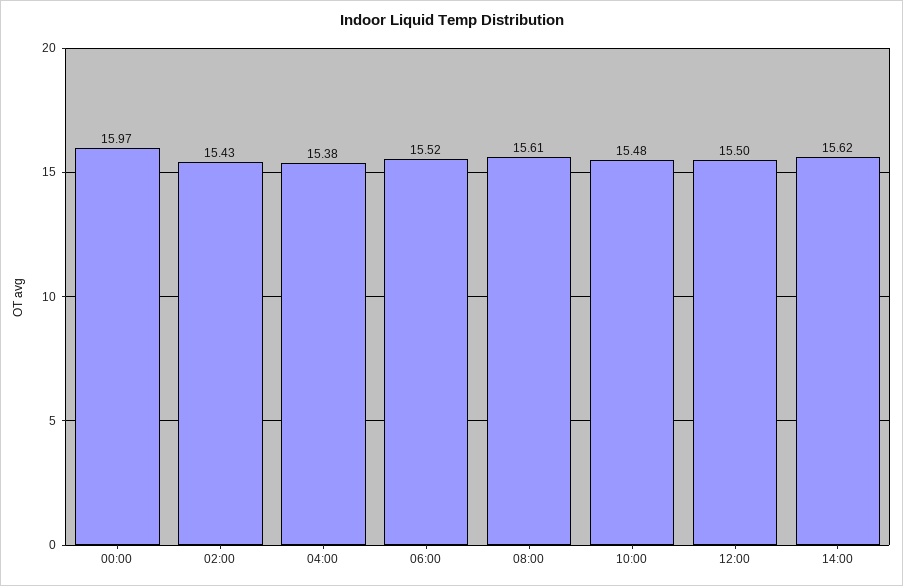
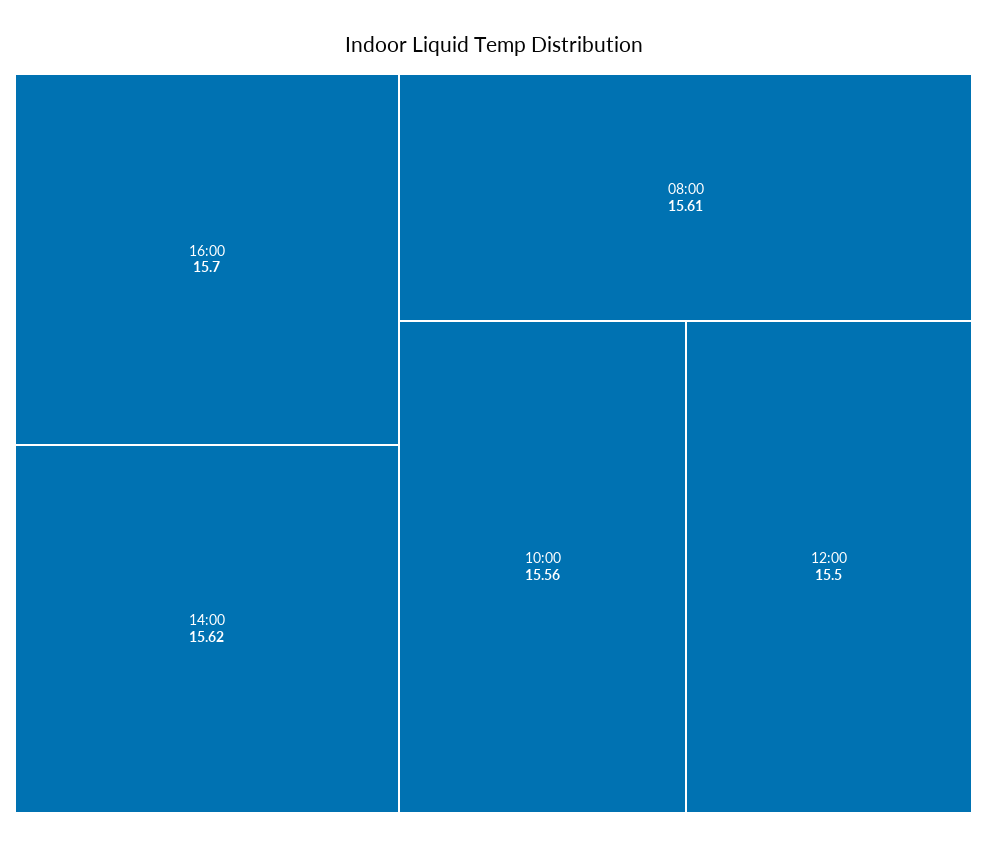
00:00: 15.97 -> none
02:00: 15.43 -> none
04:00: 15.38 -> none
06:00: 15.52 -> none
10:00: 15.48 -> 15.56
16:00: none -> 15.7

